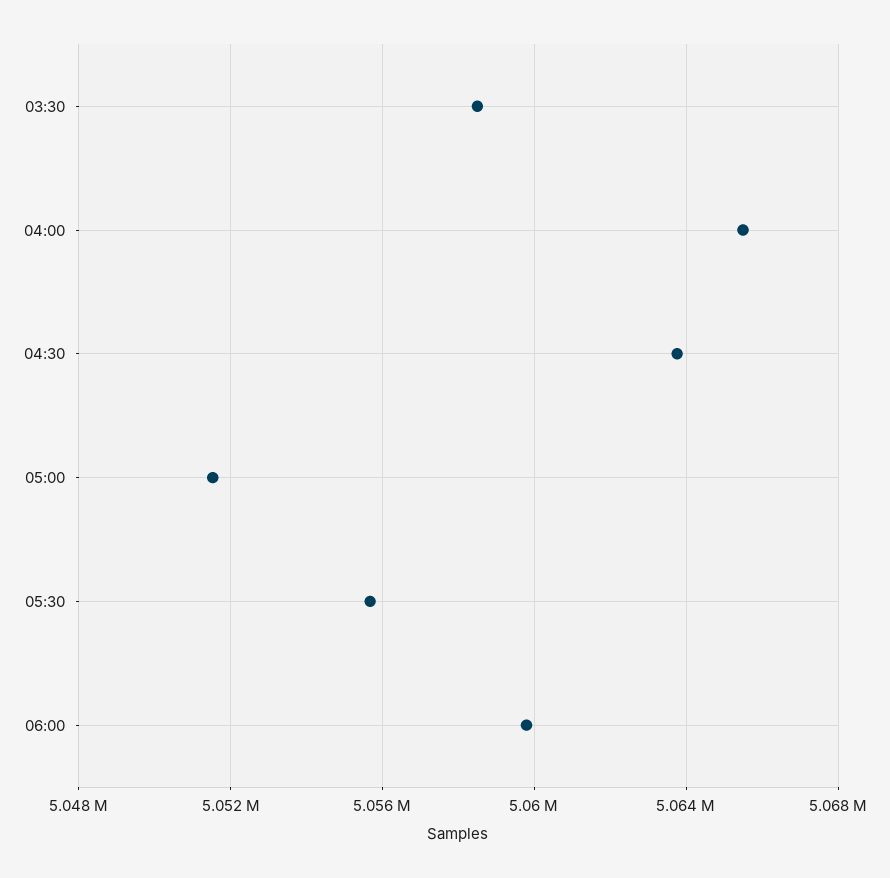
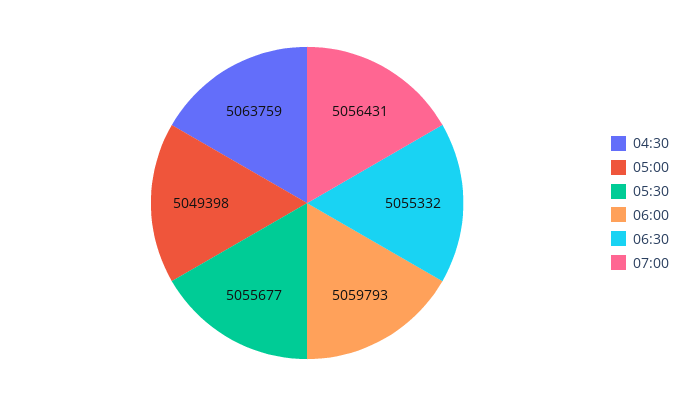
03:30: 5058500 -> none
04:00: 5065500 -> none
05:00: 5051500 -> 5049398
06:30: none -> 5055332
07:00: none -> 5056431

